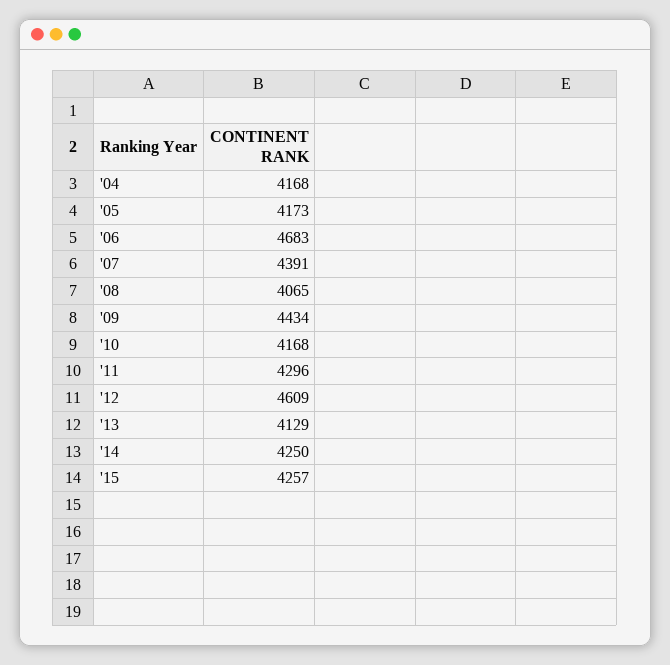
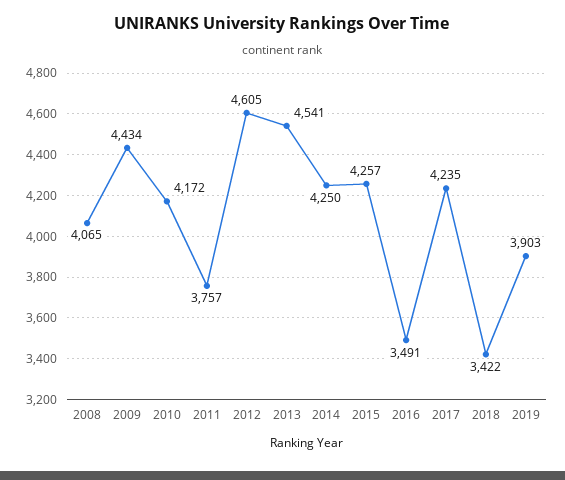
'04: 4168 -> none
'05: 4173 -> none
'06: 4683 -> none
'07: 4391 -> none
'10: 4168 -> 4172
'11: 4296 -> 3757
'12: 4609 -> 4605
'13: 4129 -> 4541
2016: none -> 3491
2017: none -> 4235
2018: none -> 3422
2019: none -> 3903

